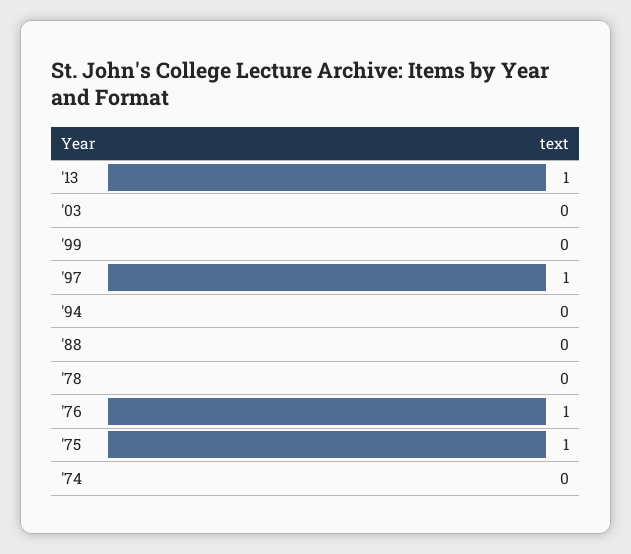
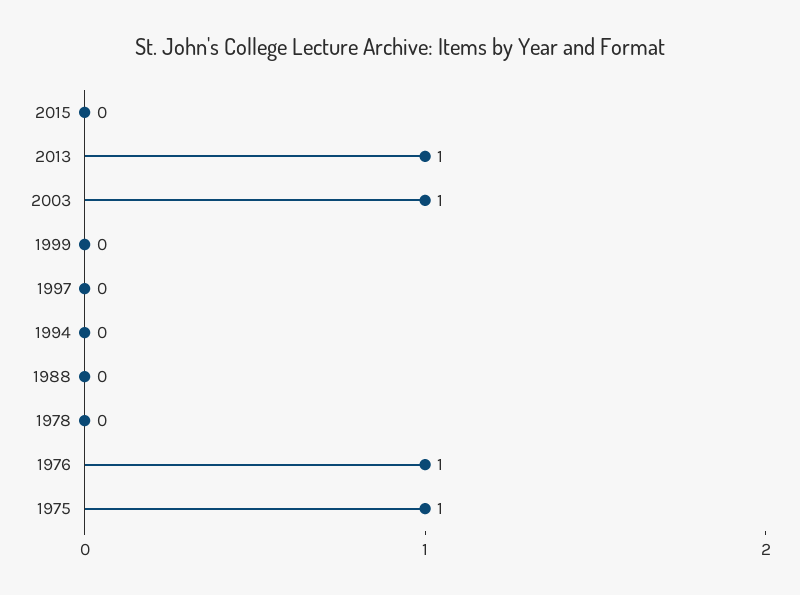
'03: 0 -> 1
'97: 1 -> 0
'74: 0 -> none
2015: none -> 0

